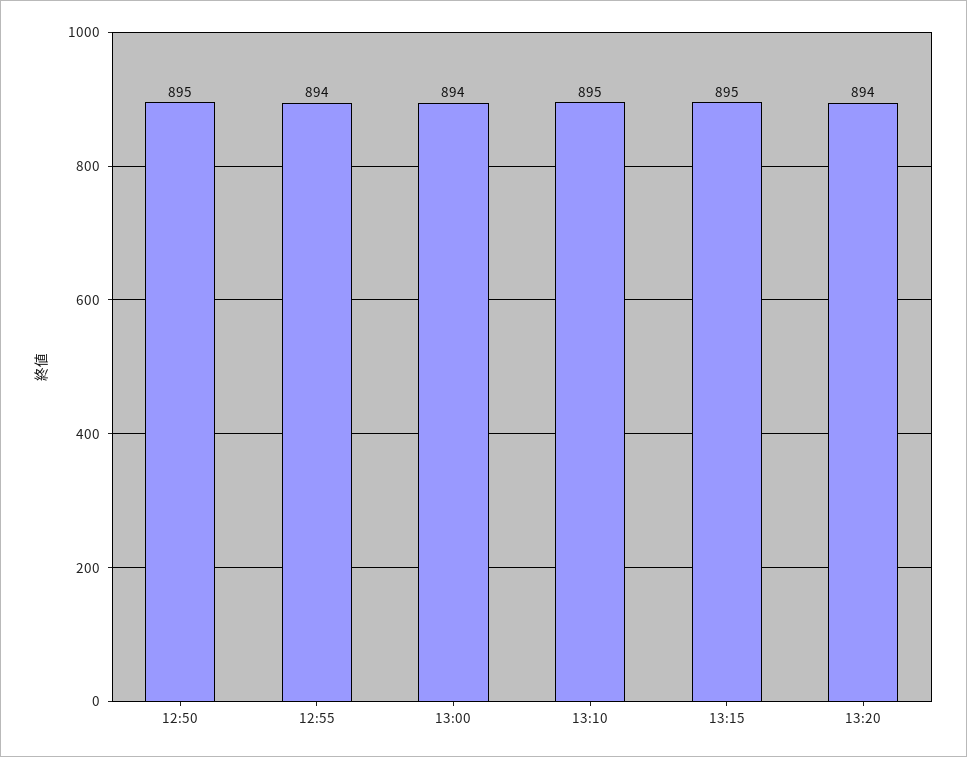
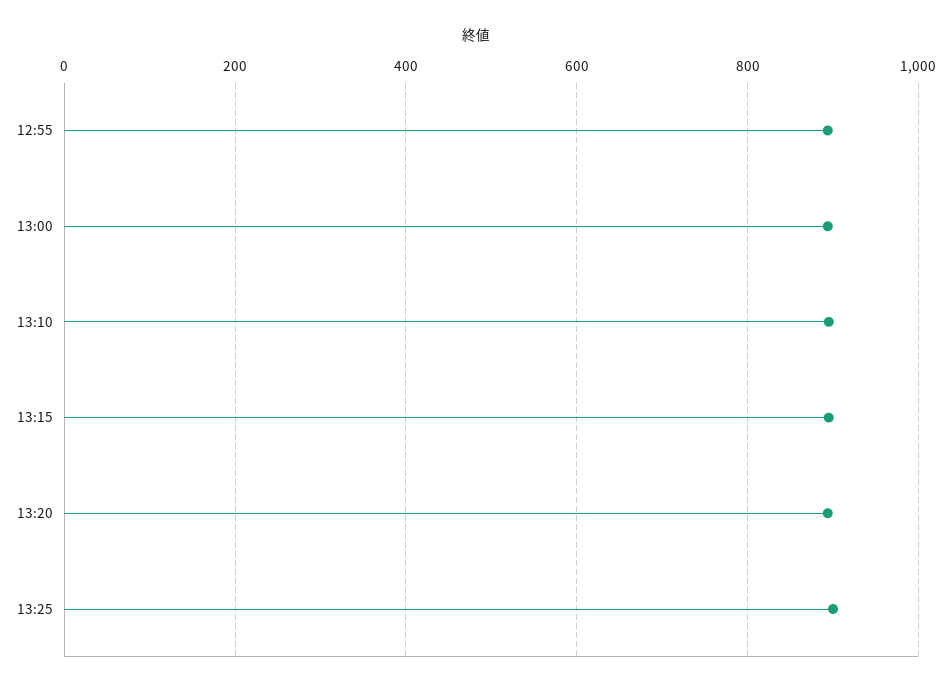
12:50: 895 -> none
13:25: none -> 900

